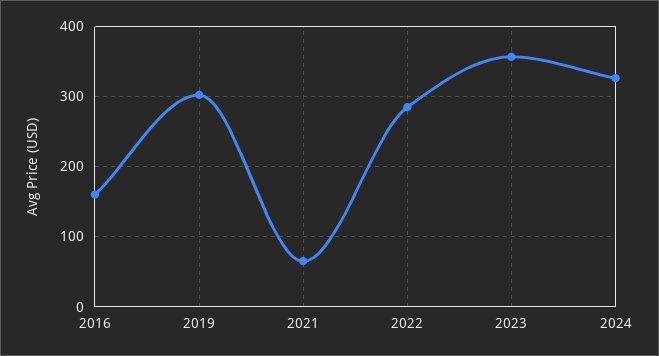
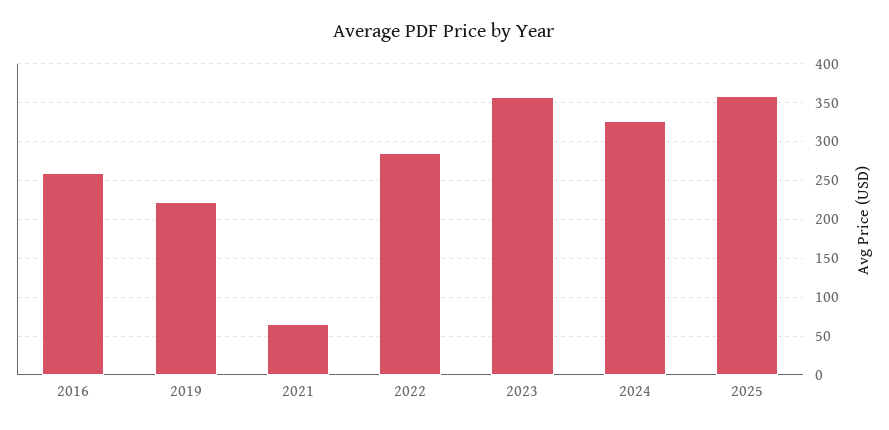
2016: 160 -> 260
2019: 300 -> 220
2025: none -> 360

